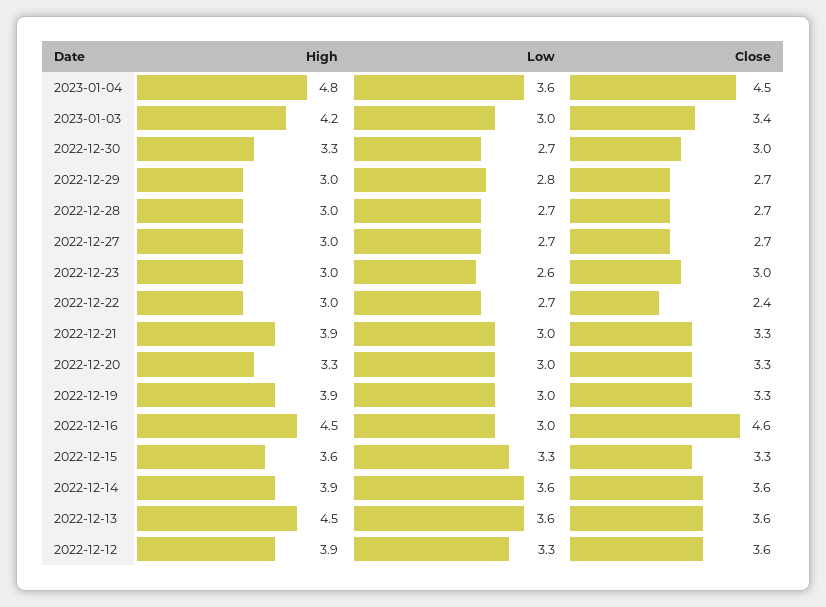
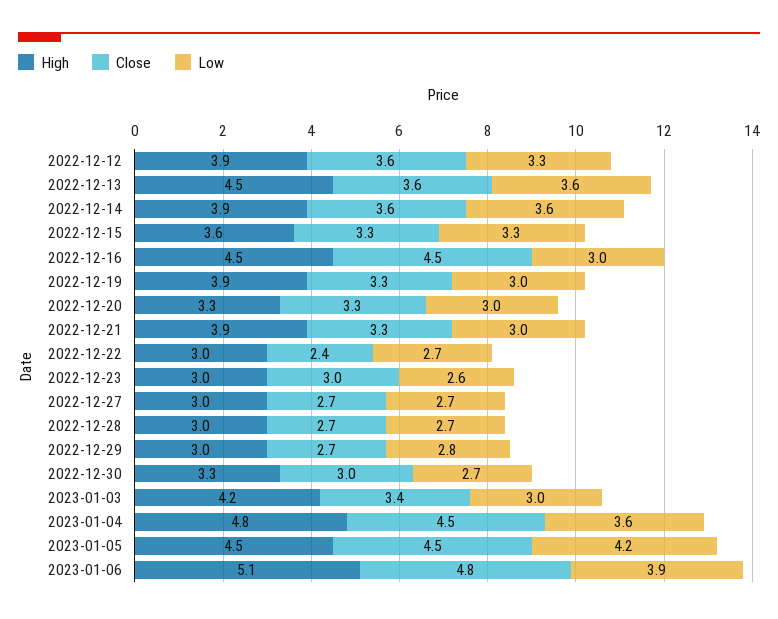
Close, 2022-12-16: 4.6 -> 4.5
High, 2023-01-05: none -> 4.5
Close, 2023-01-05: none -> 4.5
Low, 2023-01-05: none -> 4.2
High, 2023-01-06: none -> 5.1
Close, 2023-01-06: none -> 4.8
Low, 2023-01-06: none -> 3.9

